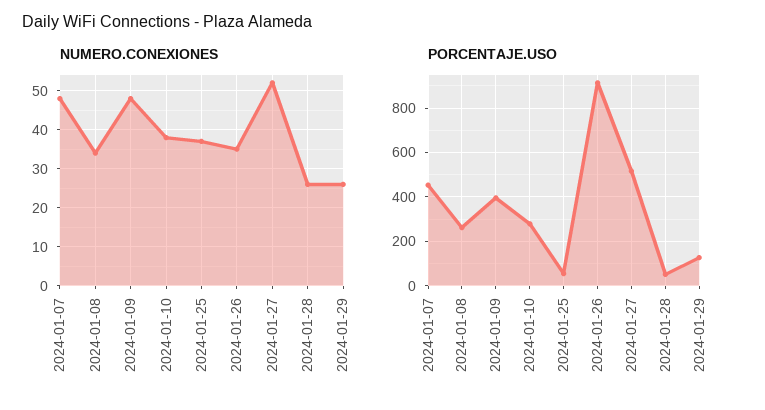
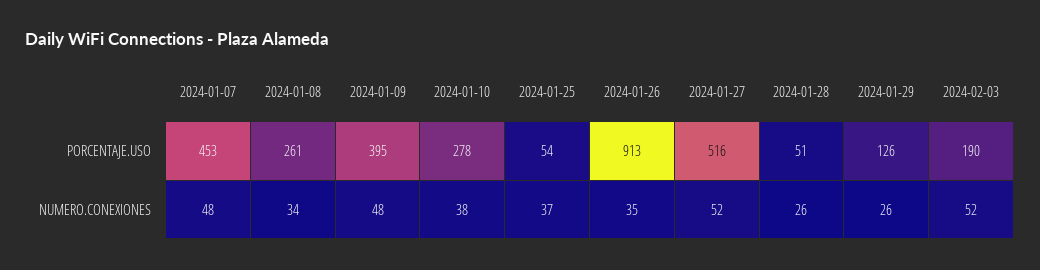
PORCENTAJE.USO, 2024-02-03: none -> 190
NUMERO.CONEXIONES, 2024-02-03: none -> 52

